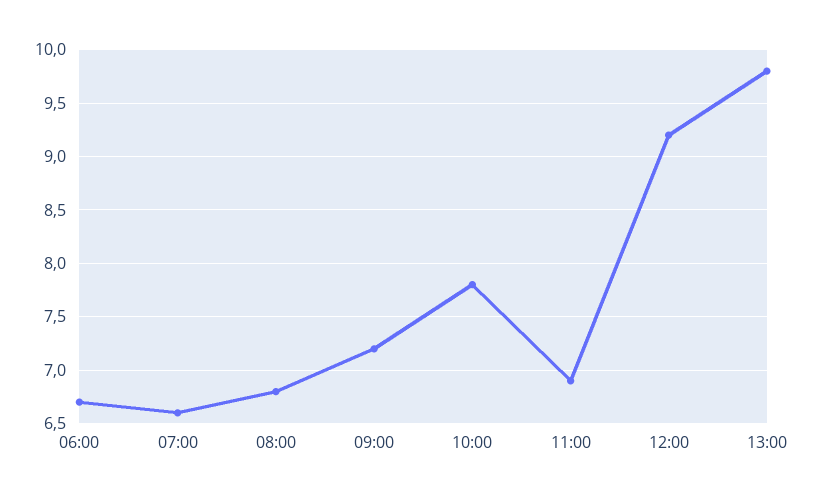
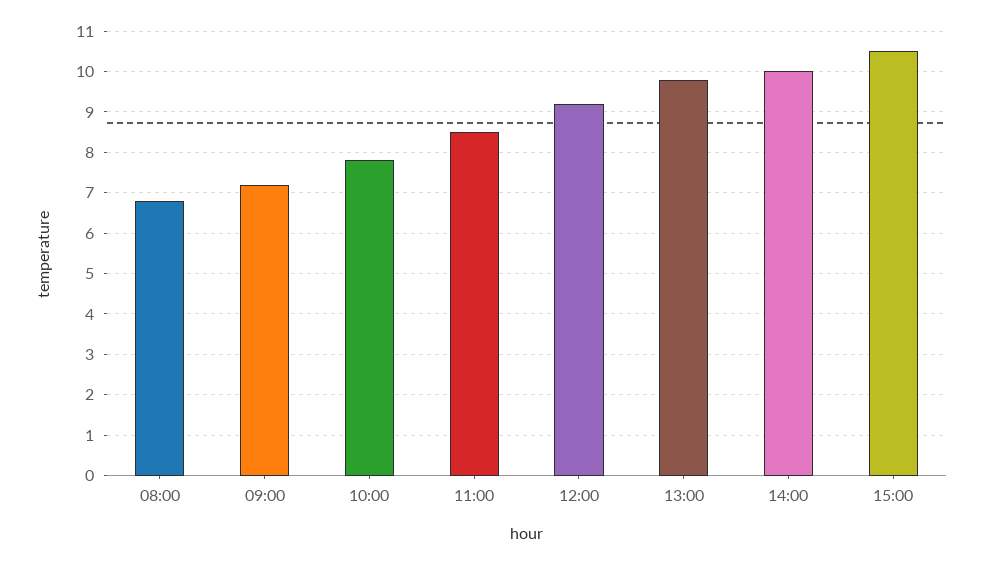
06:00: 6.7 -> none
07:00: 6.6 -> none
11:00: 6.9 -> 8.5
14:00: none -> 10
15:00: none -> 10.5

